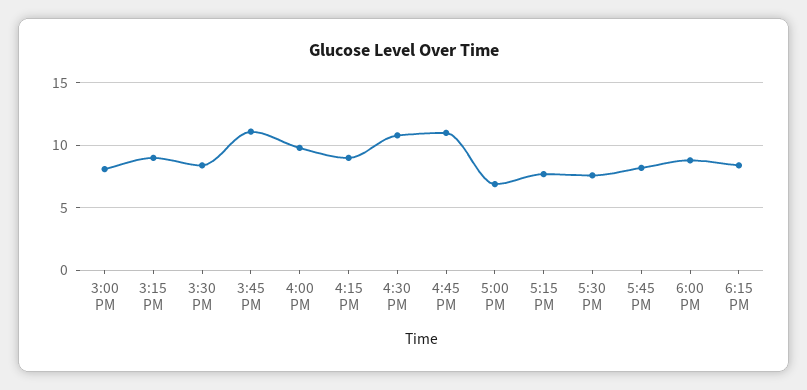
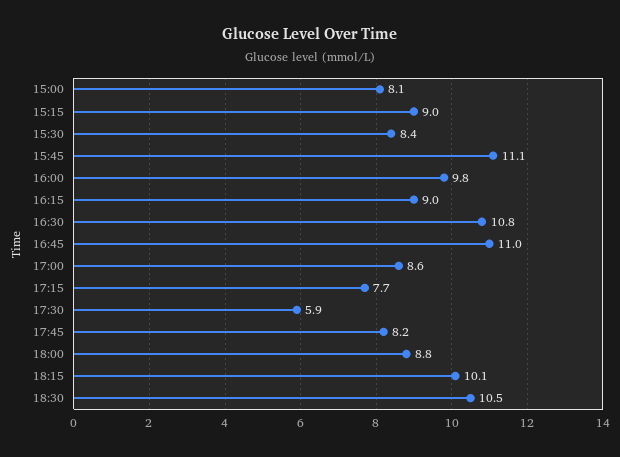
5:00 PM: 7 -> 8.6
5:30 PM: 7.5 -> 5.9
6:15 PM: 8.5 -> 10.1
18:30: none -> 10.5

